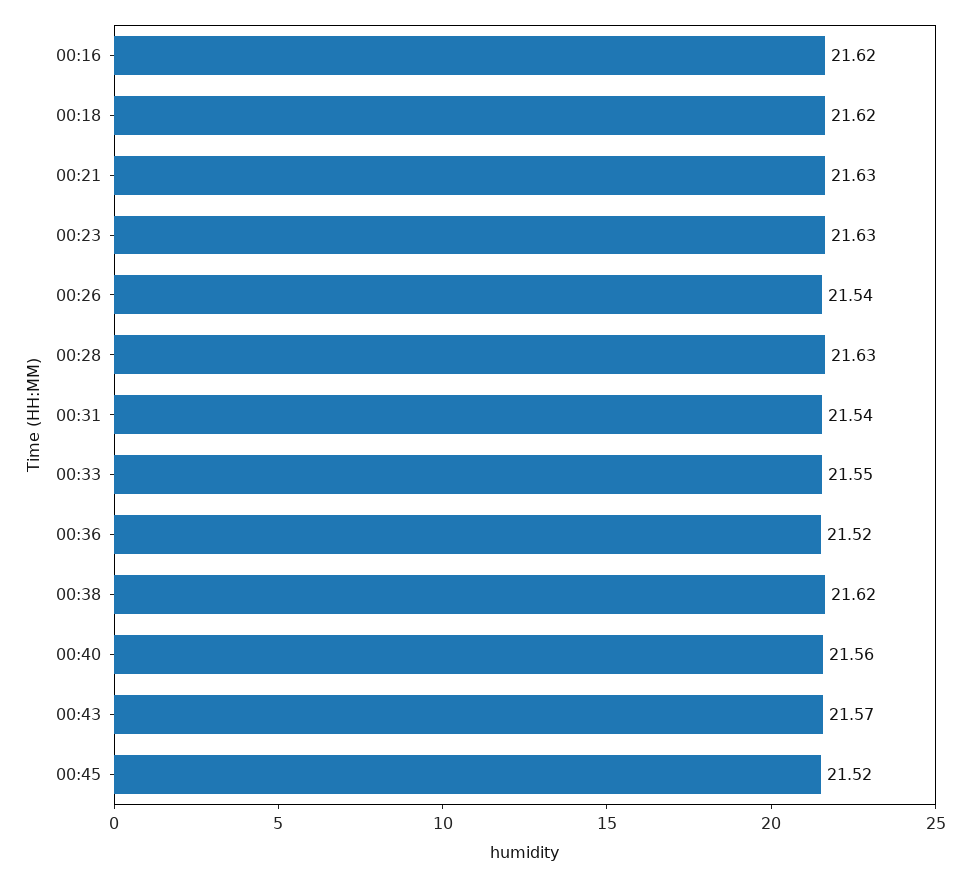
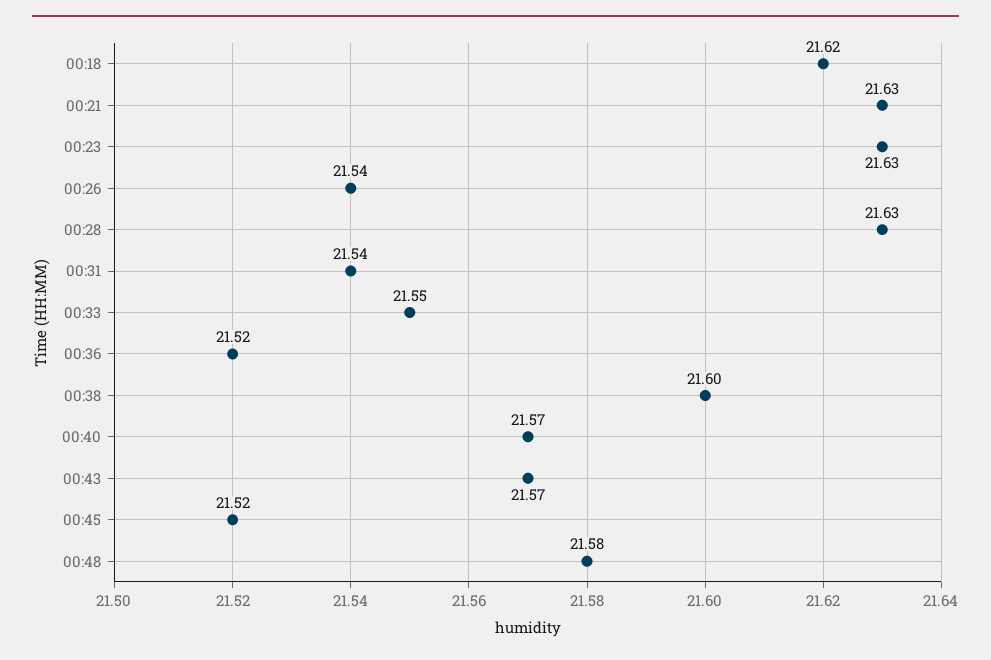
00:16: 21.62 -> none
00:38: 21.62 -> 21.6
00:40: 21.56 -> 21.57
00:48: none -> 21.58

